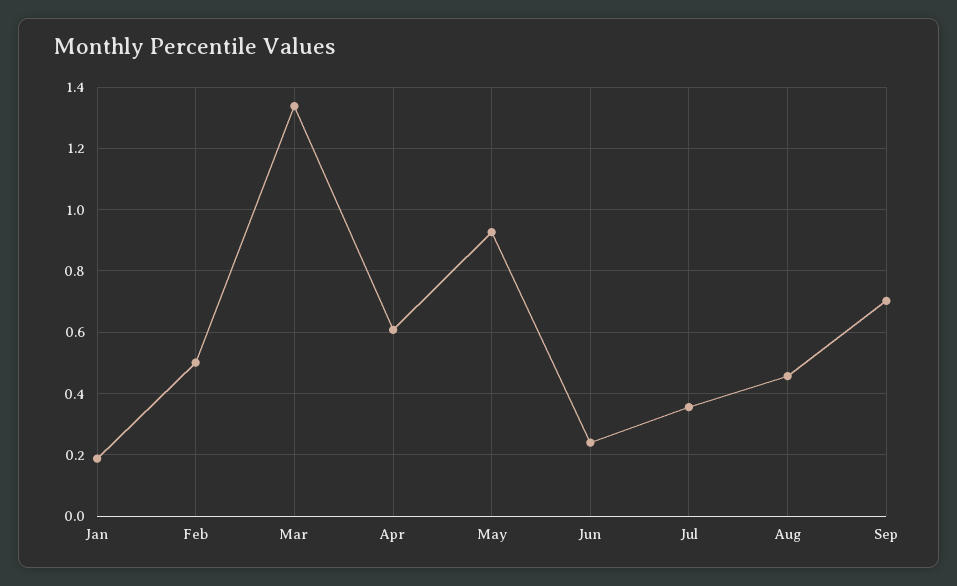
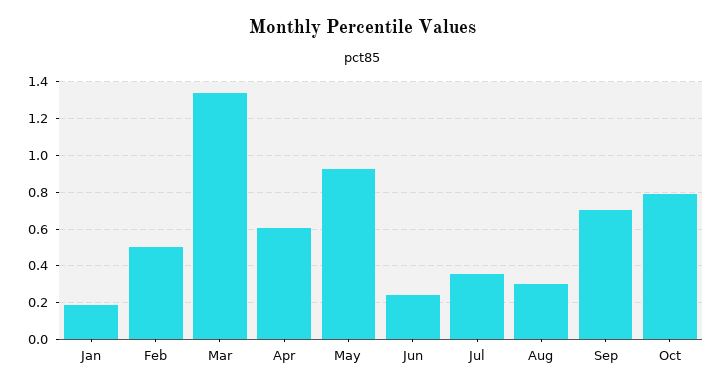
Aug: 0.46 -> 0.3
Oct: none -> 0.8

